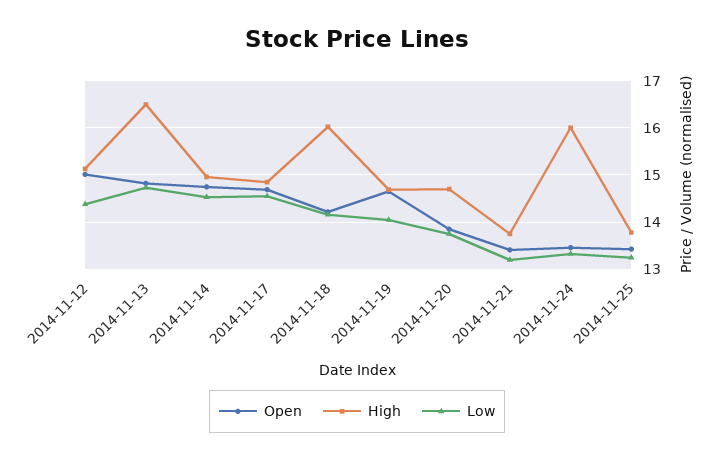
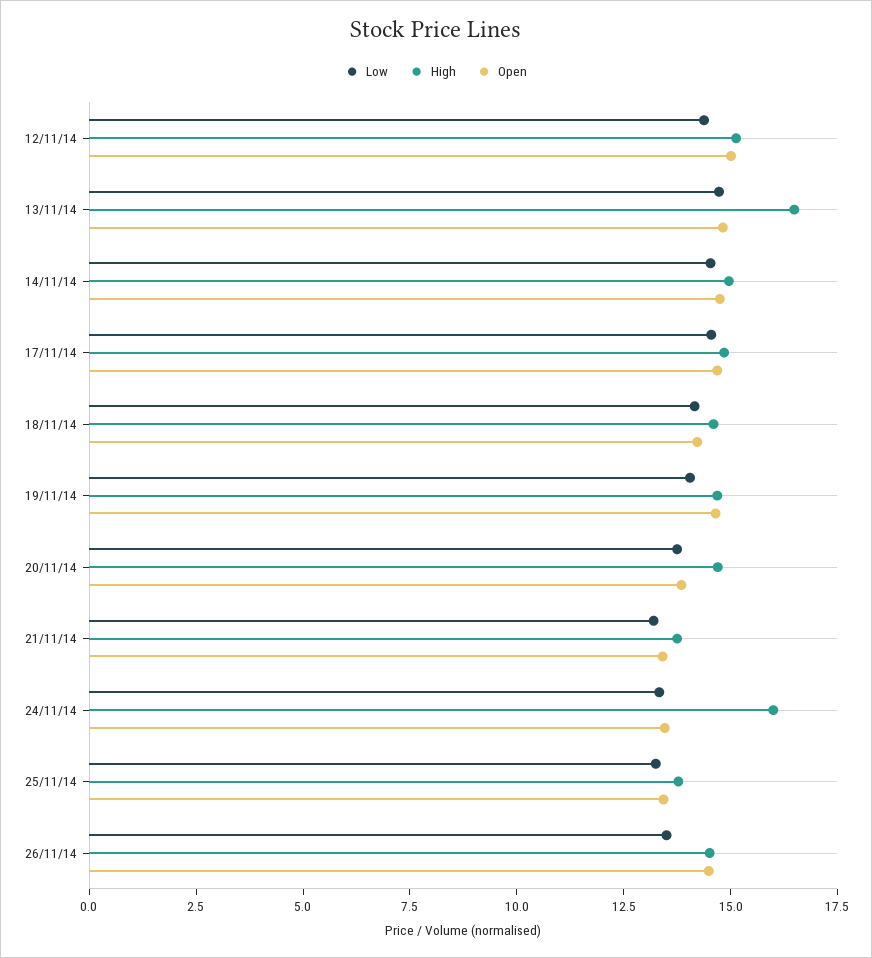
High, 2014-11-18: 16 -> 14.5
Low, 26/11/14: none -> 13.5
High, 26/11/14: none -> 14.5
Open, 26/11/14: none -> 14.5

